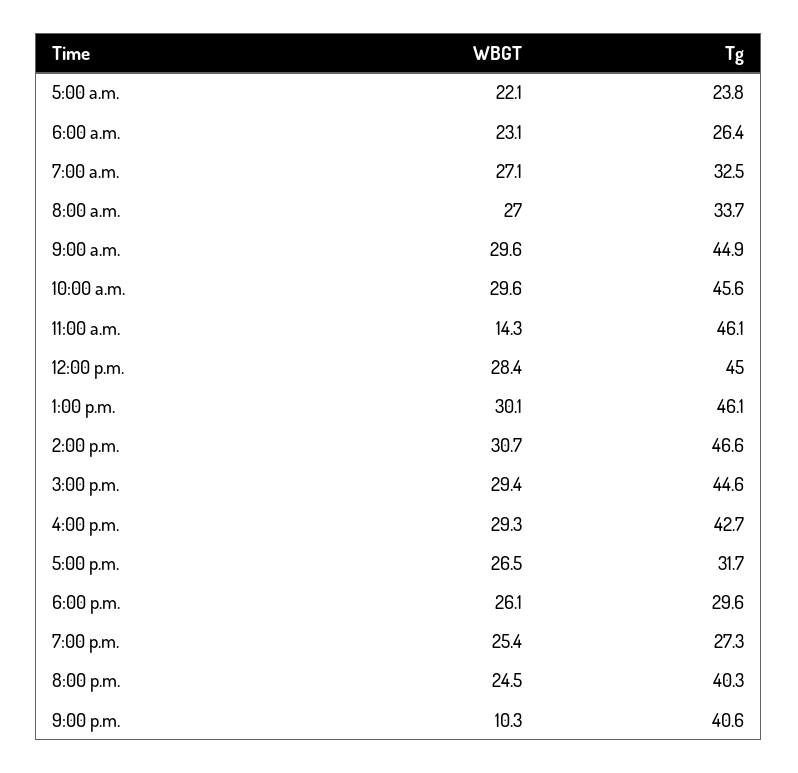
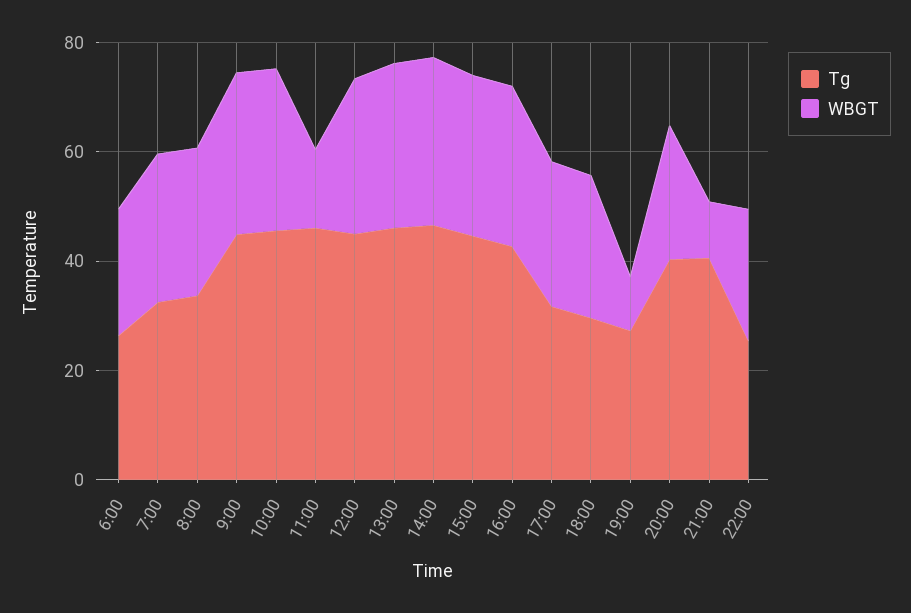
WBGT, 5:00 a.m.: 22.1 -> none
Tg, 5:00 a.m.: 23.8 -> none
WBGT, 7:00 p.m.: 25.4 -> 10
Tg, 22:00: none -> 25
WBGT, 22:00: none -> 25

